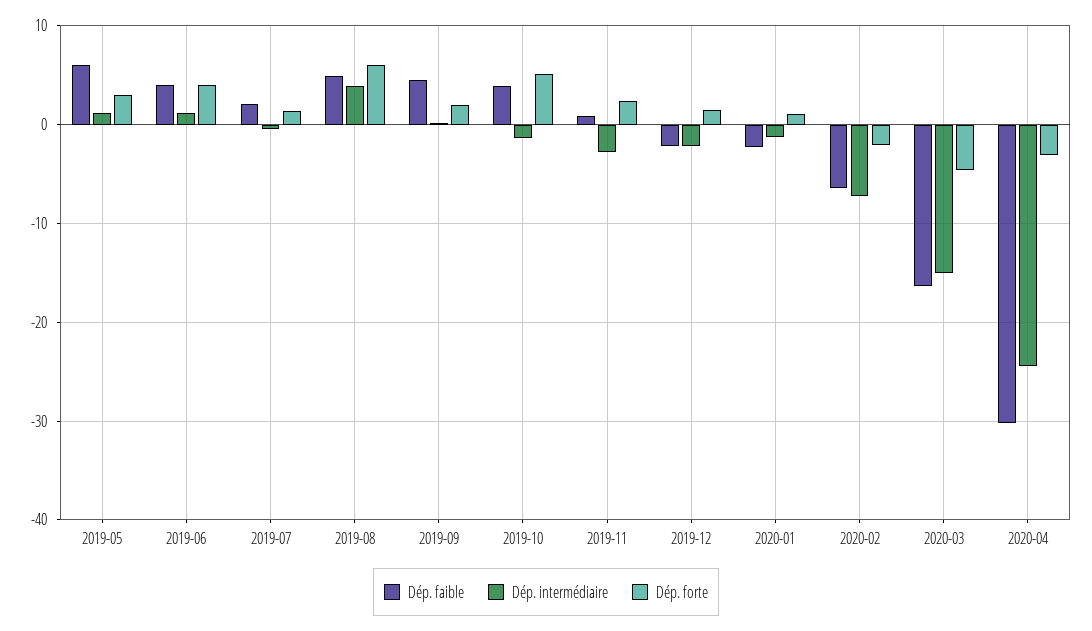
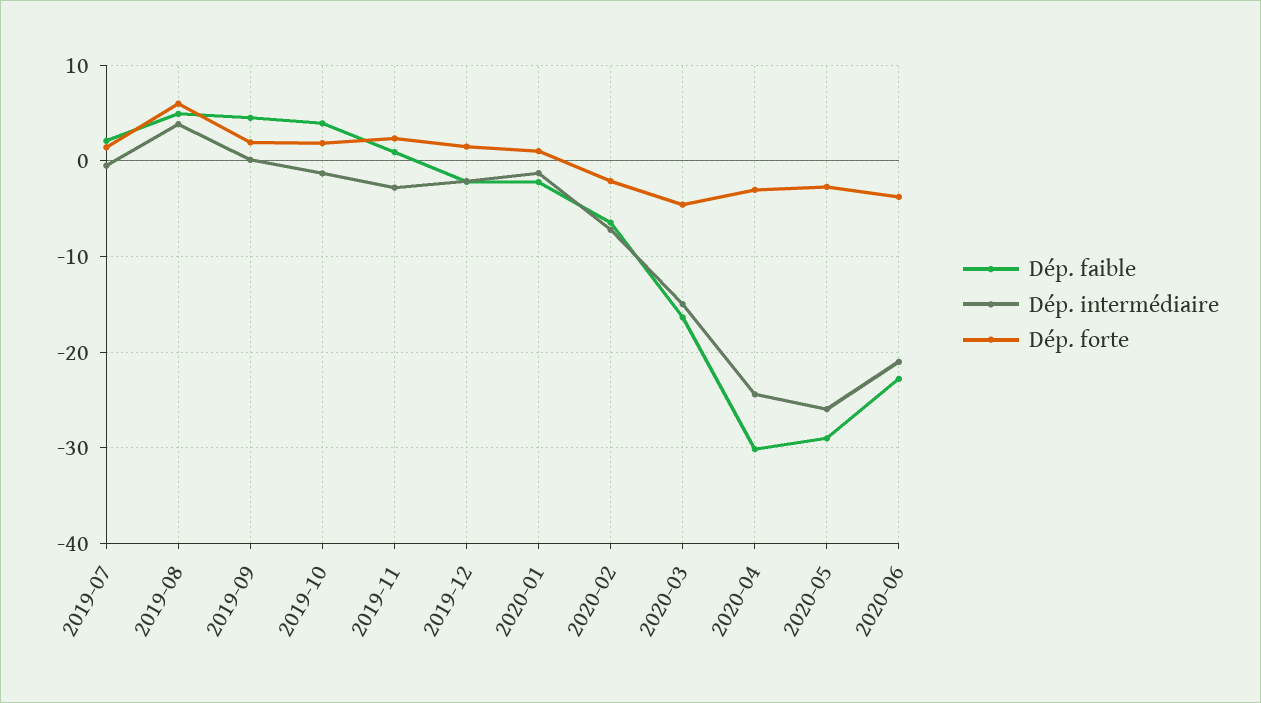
Dép. faible, 2019-05: 6 -> none
Dép. intermédiaire, 2019-05: 1 -> none
Dép. forte, 2019-05: 3 -> none
Dép. faible, 2019-06: 4 -> none
Dép. intermédiaire, 2019-06: 1 -> none
Dép. forte, 2019-06: 4 -> none
Dép. forte, 2019-10: 5 -> 2
Dép. faible, 2020-05: none -> -29
Dép. intermédiaire, 2020-05: none -> -26
Dép. forte, 2020-05: none -> -3
Dép. faible, 2020-06: none -> -23
Dép. intermédiaire, 2020-06: none -> -21
Dép. forte, 2020-06: none -> -4

